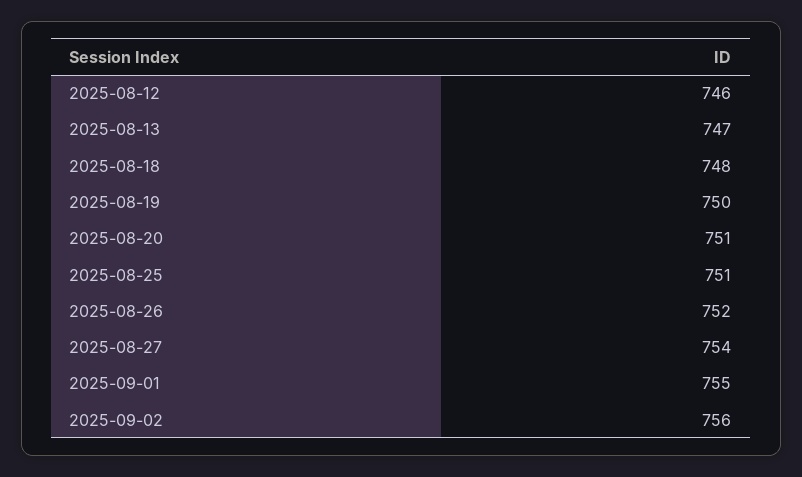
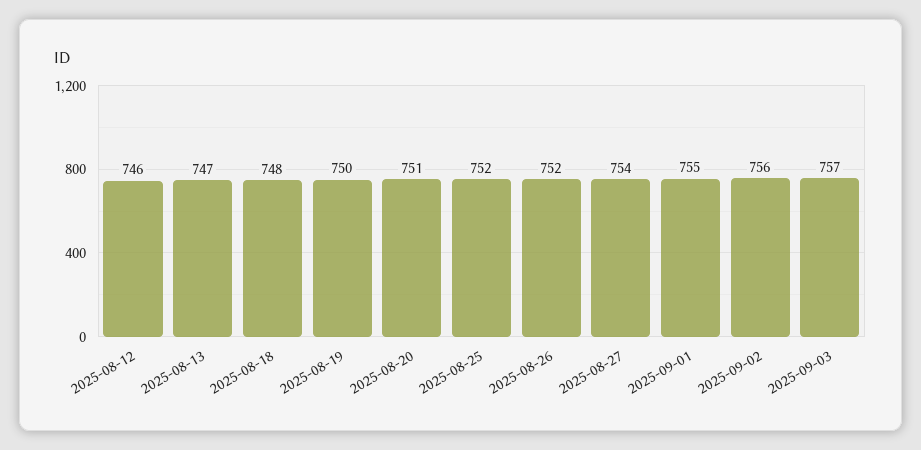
2025-08-25: 751 -> 752
2025-09-03: none -> 757

